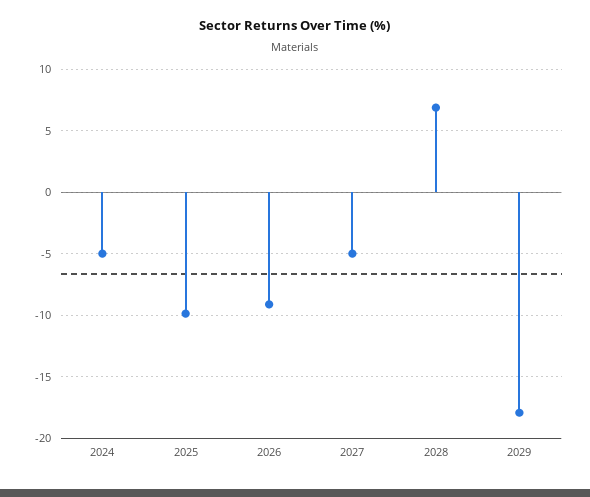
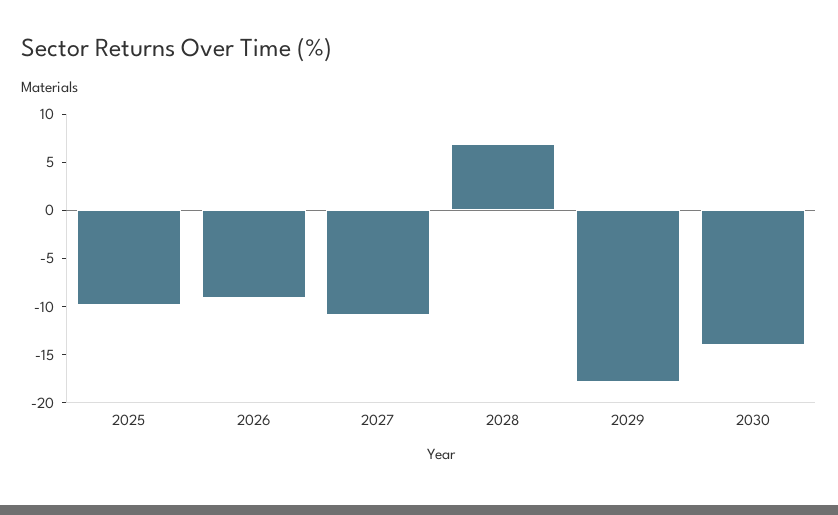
2024: -5 -> none
2027: -5 -> -11
2030: none -> -14

